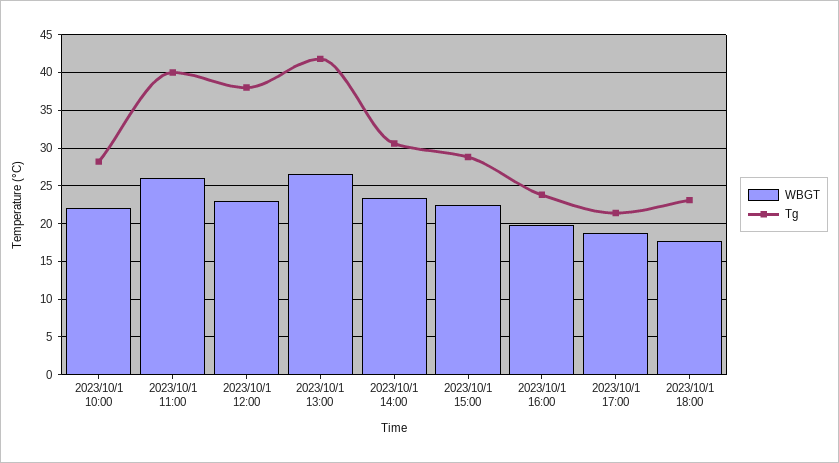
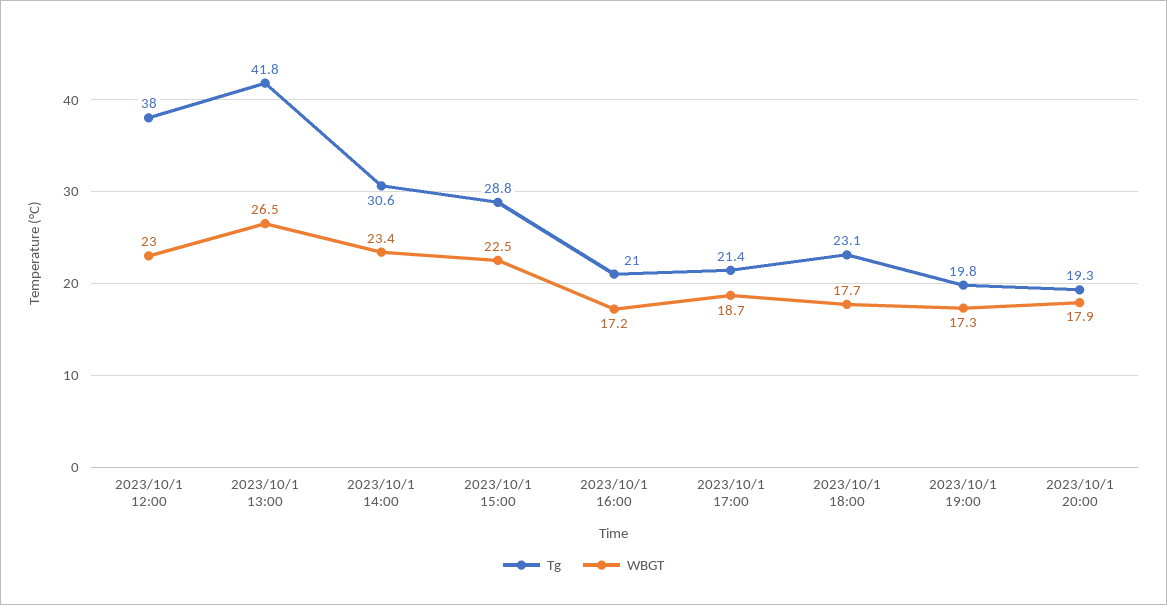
WBGT, 2023/10/1 10:00: 22 -> none
Tg, 2023/10/1 10:00: 28 -> none
WBGT, 2023/10/1 11:00: 26 -> none
Tg, 2023/10/1 11:00: 40 -> none
WBGT, 2023/10/1 16:00: 20 -> 17.2
Tg, 2023/10/1 16:00: 24 -> 21
Tg, 2023/10/1 19:00: none -> 19.8
WBGT, 2023/10/1 19:00: none -> 17.3
Tg, 2023/10/1 20:00: none -> 19.3
WBGT, 2023/10/1 20:00: none -> 17.9

